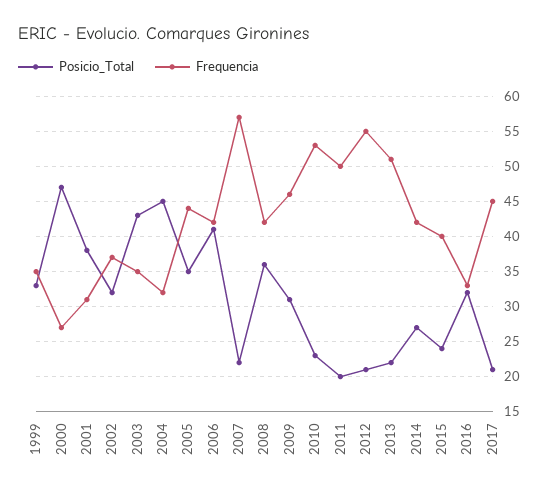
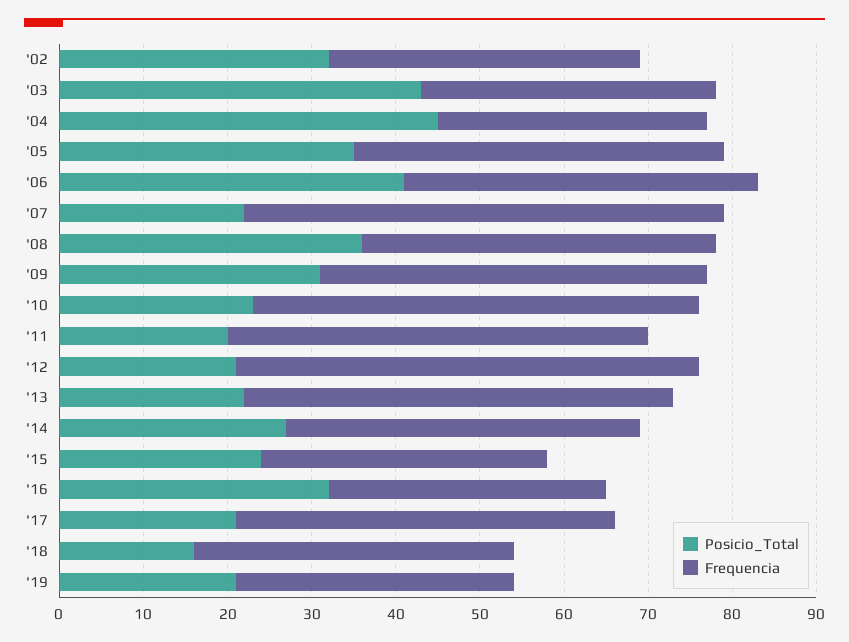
Posicio_Total, 1999: 33 -> none
Frequencia, 1999: 35 -> none
Posicio_Total, 2000: 47 -> none
Frequencia, 2000: 27 -> none
Posicio_Total, 2001: 38 -> none
Frequencia, 2001: 31 -> none
Frequencia, 2015: 40 -> 34
Posicio_Total, '18: none -> 16
Frequencia, '18: none -> 38
Posicio_Total, '19: none -> 21
Frequencia, '19: none -> 33

